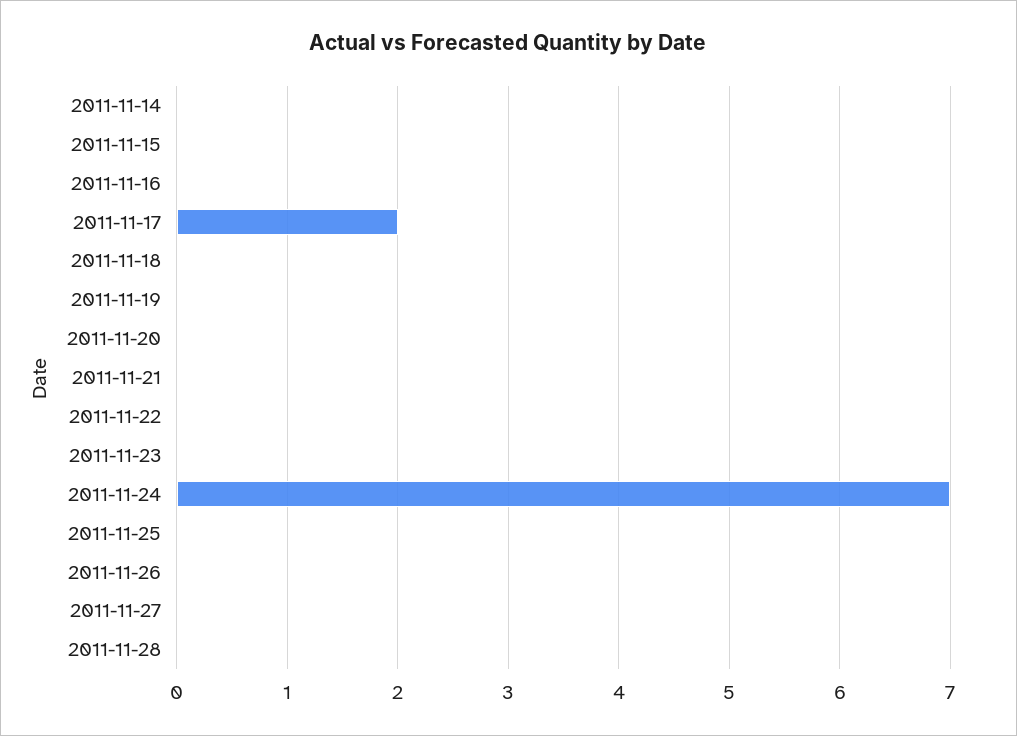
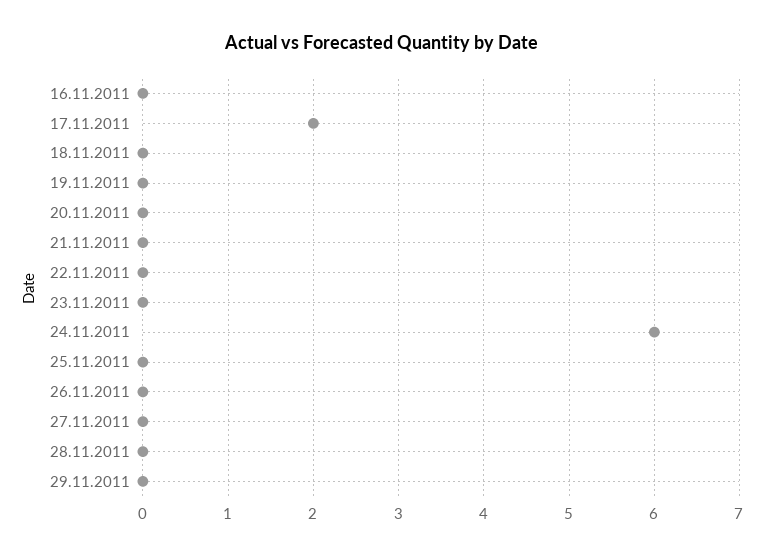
2011-11-14: 0 -> none
2011-11-15: 0 -> none
2011-11-24: 7 -> 6
29.11.2011: none -> 0

